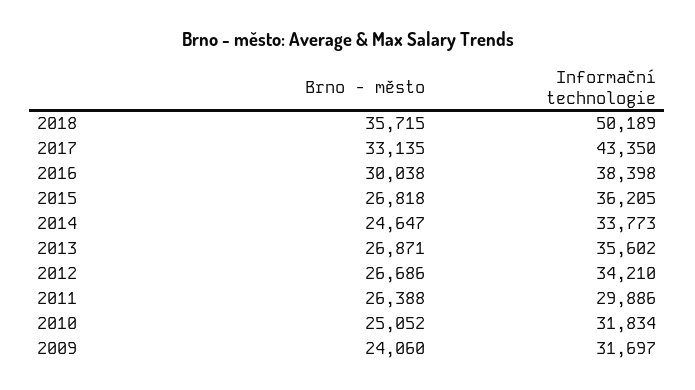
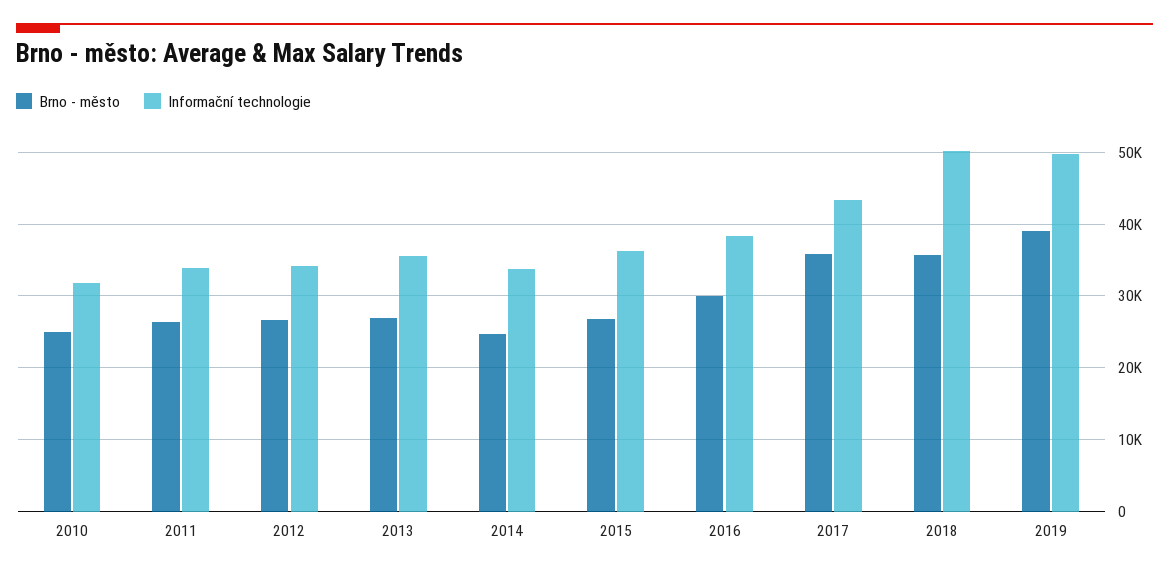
Brno - město, 2017: 33135 -> 36000
Informační technologie, 2011: 29886 -> 34000
Brno - město, 2009: 24060 -> none
Informační technologie, 2009: 31697 -> none
Brno - město, 2019: none -> 39000
Informační technologie, 2019: none -> 50000

